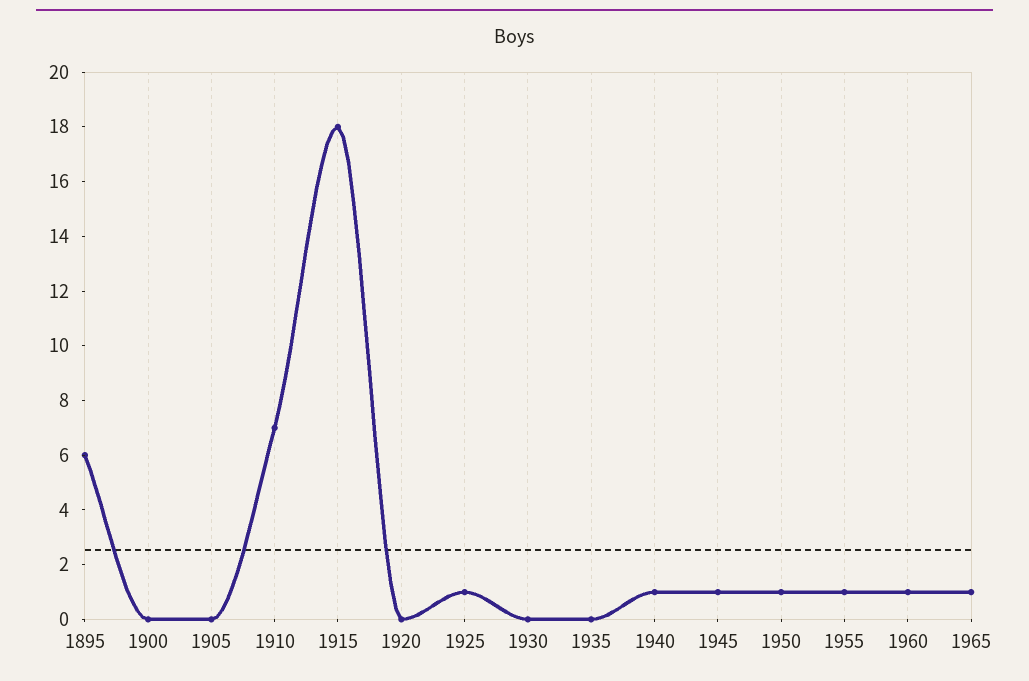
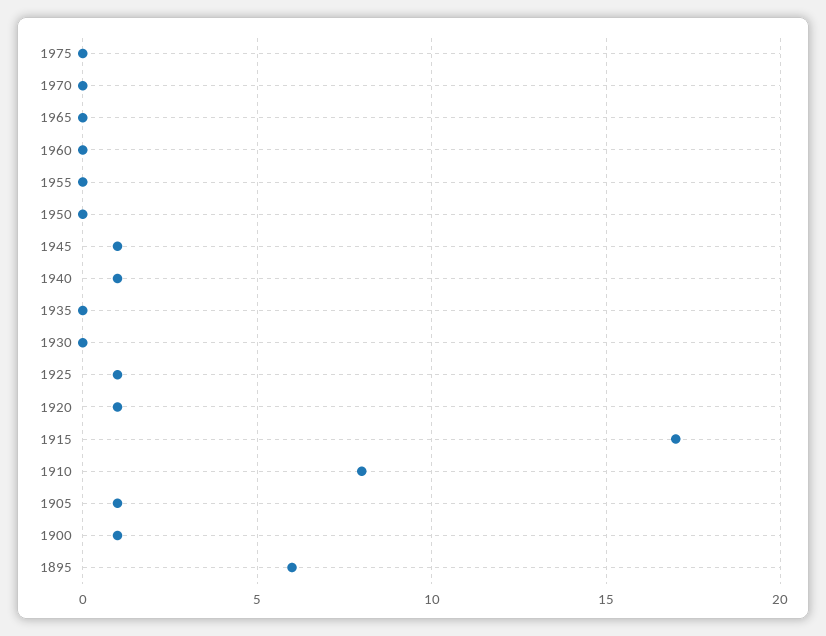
1900: 0 -> 1
1905: 0 -> 1
1910: 7 -> 8
1915: 18 -> 17
1920: 0 -> 1
1950: 1 -> 0
1955: 1 -> 0
1960: 1 -> 0
1965: 1 -> 0
1975: none -> 0
1970: none -> 0

